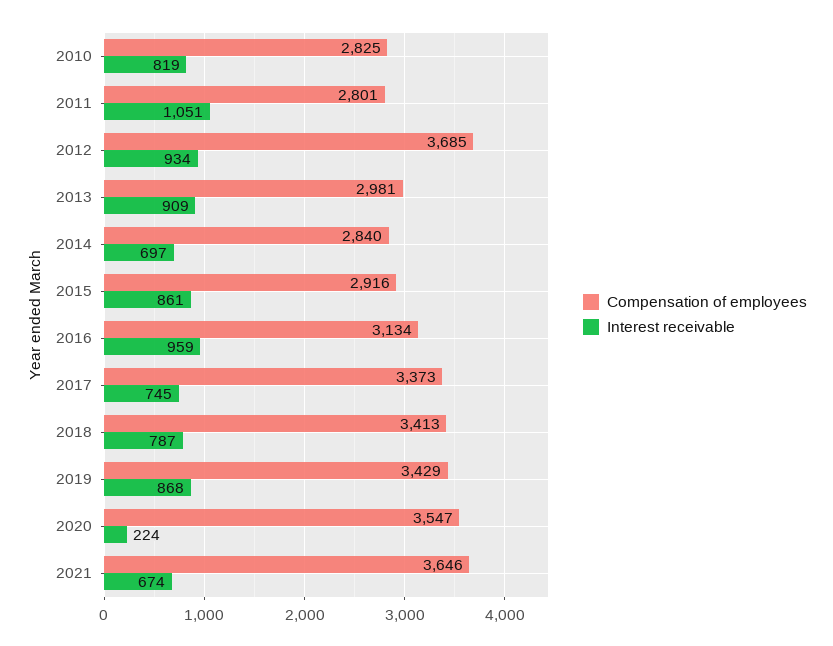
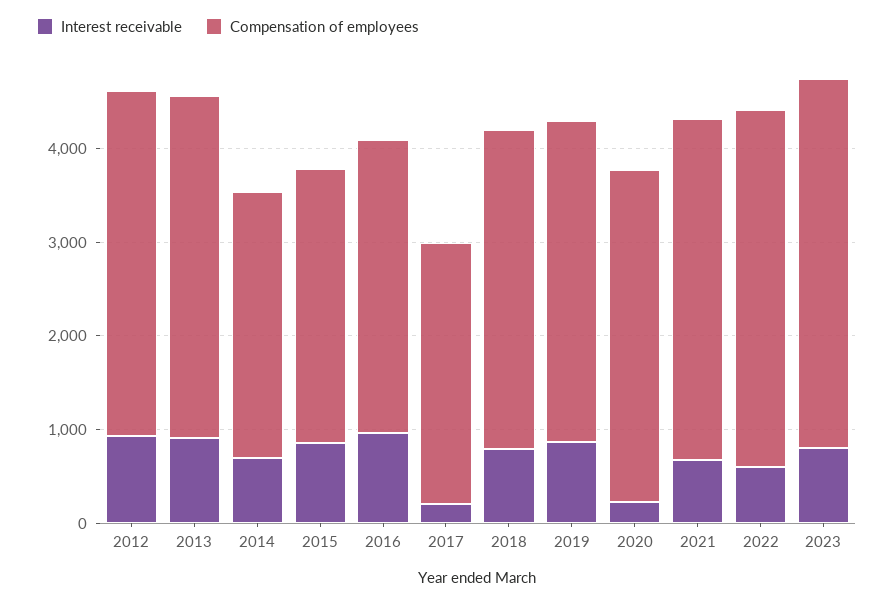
Compensation of employees, 2010: 2825 -> none
Interest receivable, 2010: 819 -> none
Compensation of employees, 2011: 2801 -> none
Interest receivable, 2011: 1051 -> none
Compensation of employees, 2013: 2981 -> 3600
Compensation of employees, 2017: 3373 -> 2800
Interest receivable, 2017: 745 -> 200
Interest receivable, 2022: none -> 600
Compensation of employees, 2022: none -> 3800
Interest receivable, 2023: none -> 800
Compensation of employees, 2023: none -> 4000

